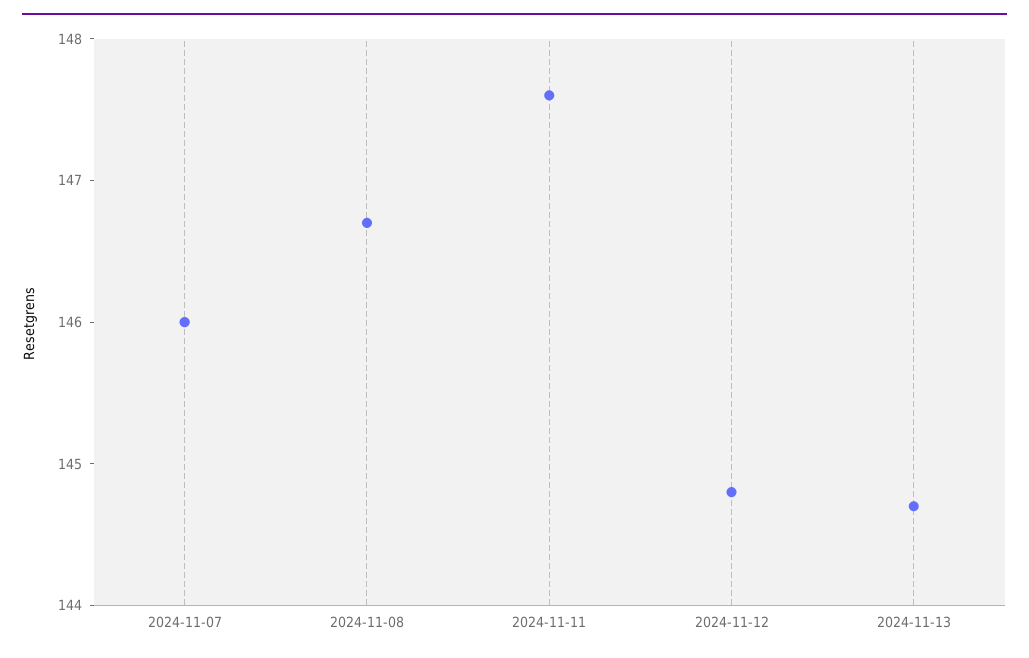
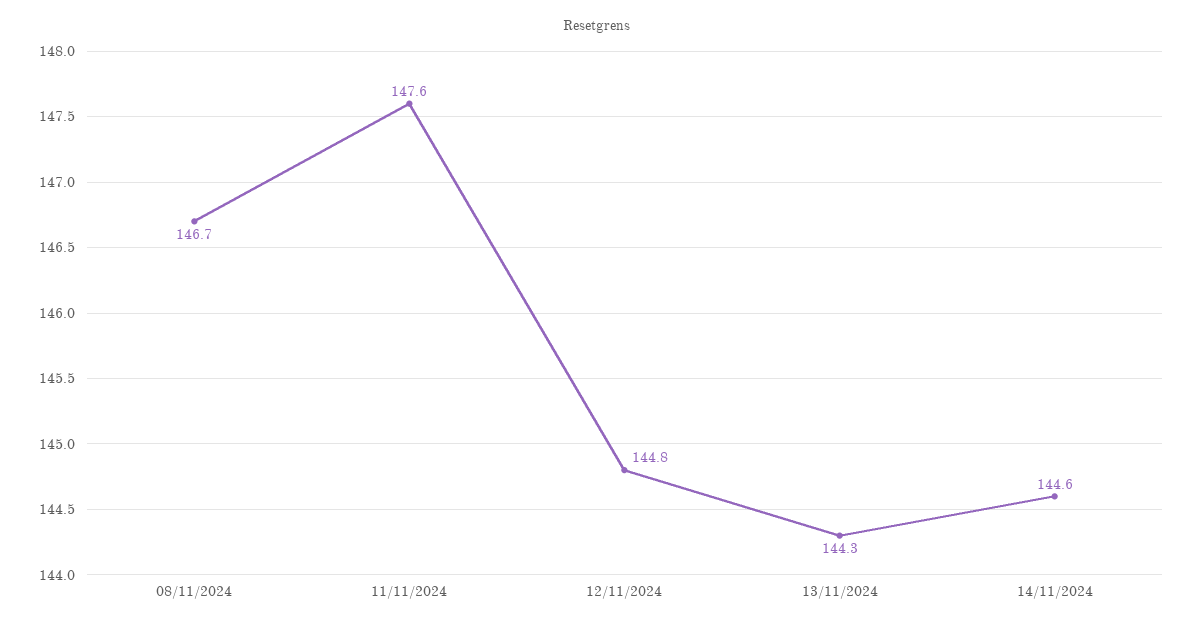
2024-11-07: 146 -> none
2024-11-13: 144.7 -> 144.3
14/11/2024: none -> 144.6

